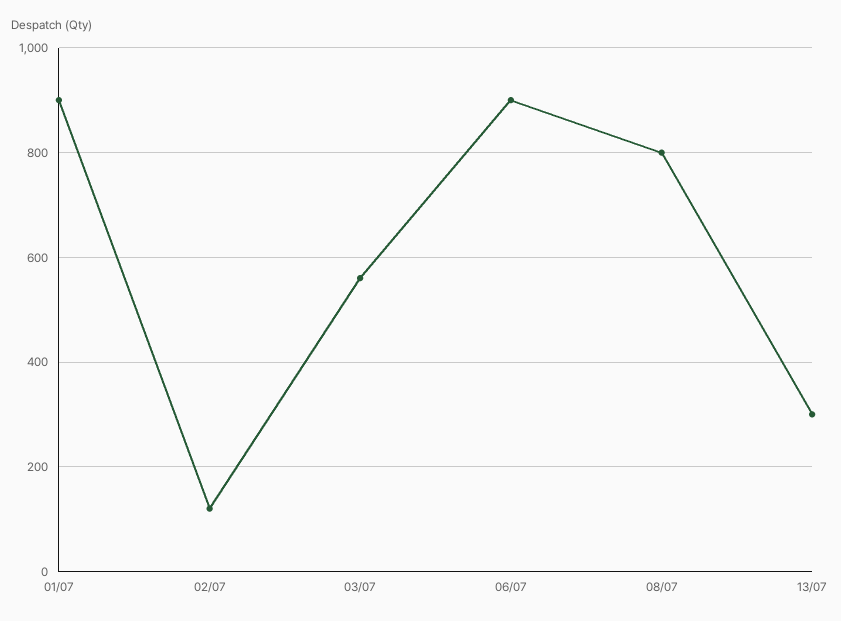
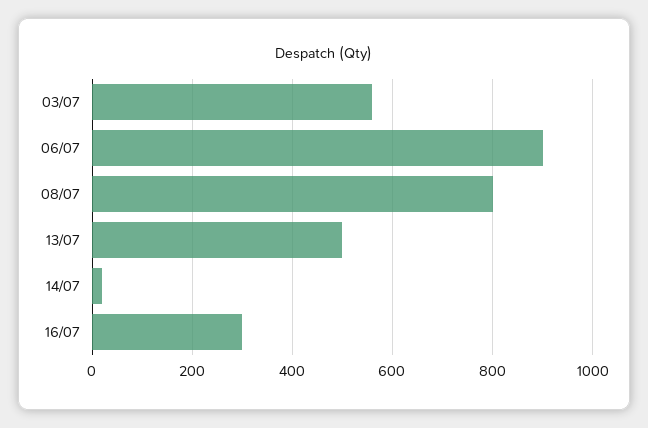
01/07: 900 -> none
02/07: 120 -> none
13/07: 300 -> 500
14/07: none -> 20
16/07: none -> 300

